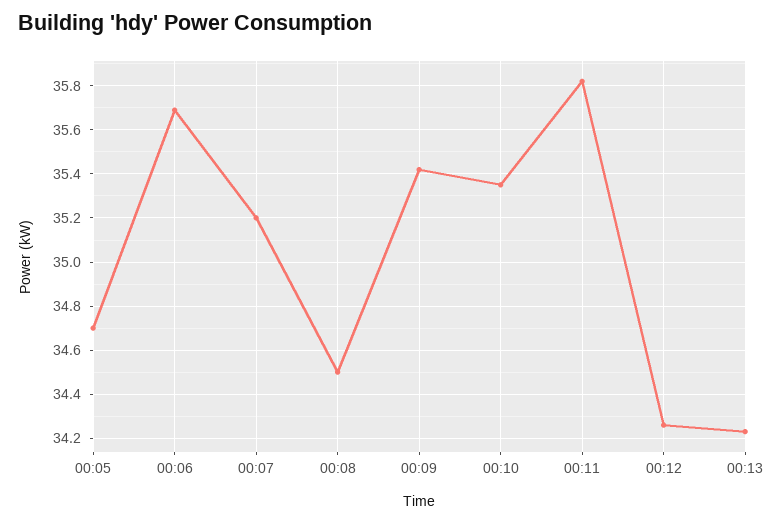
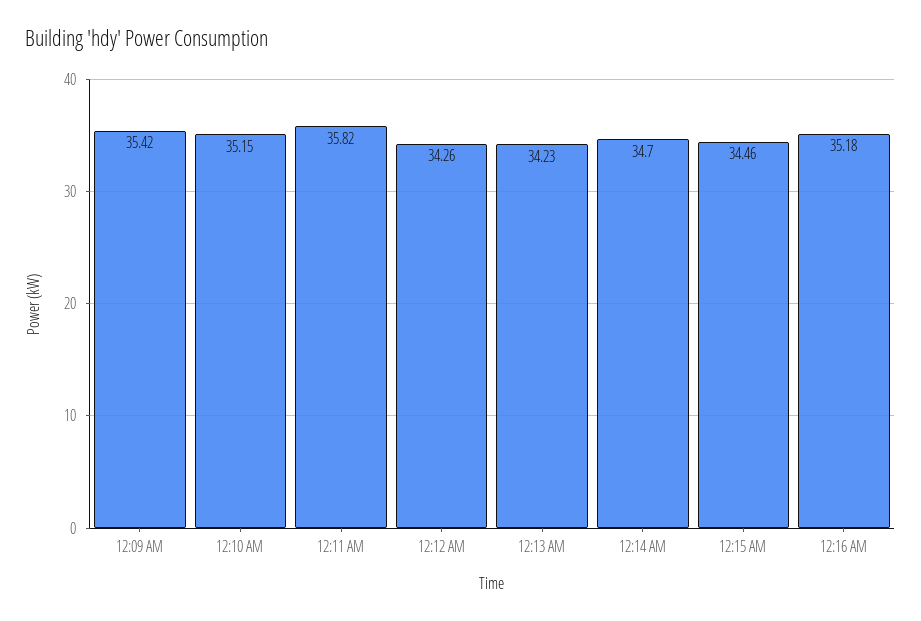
00:05: 34.7 -> none
00:06: 35.7 -> none
00:07: 35.2 -> none
00:08: 34.5 -> none
00:10: 35.35 -> 35.15
12:14 AM: none -> 34.7
12:15 AM: none -> 34.46
12:16 AM: none -> 35.18

